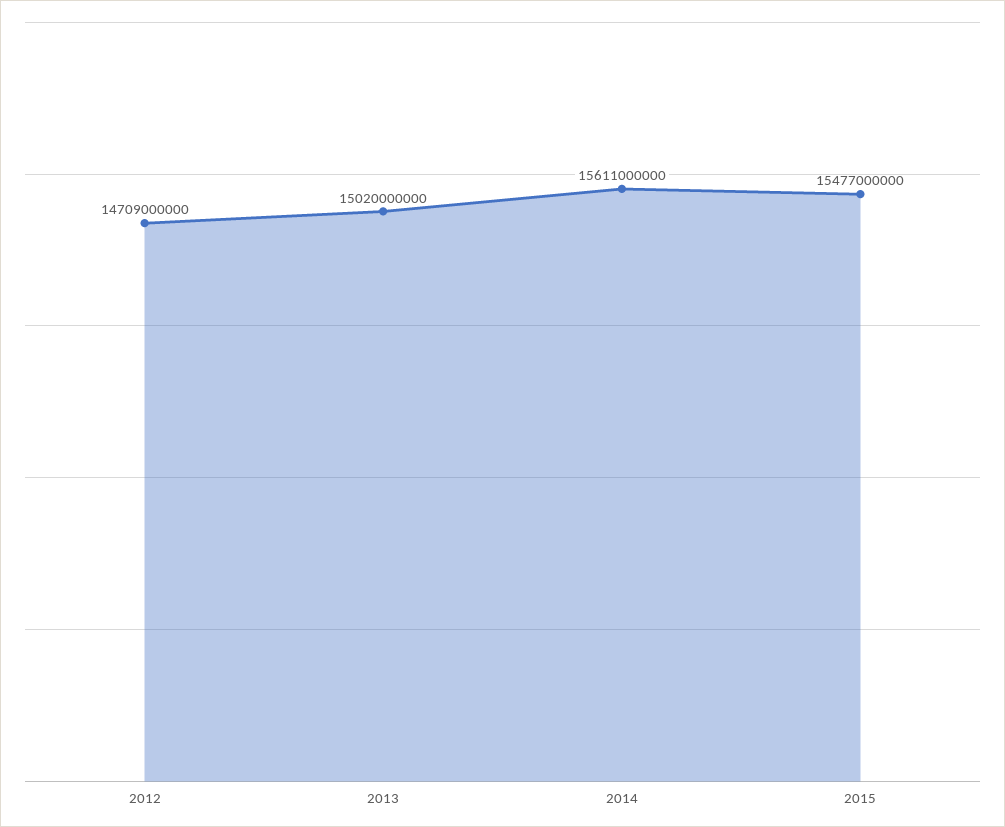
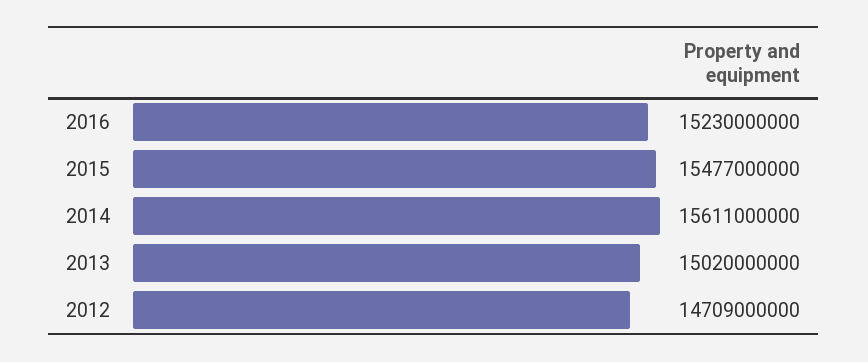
2016: none -> 15230000000

